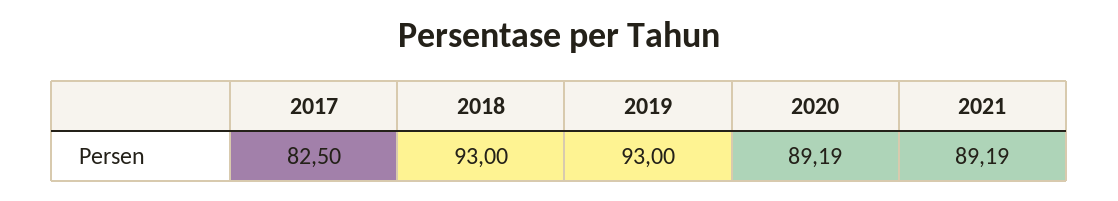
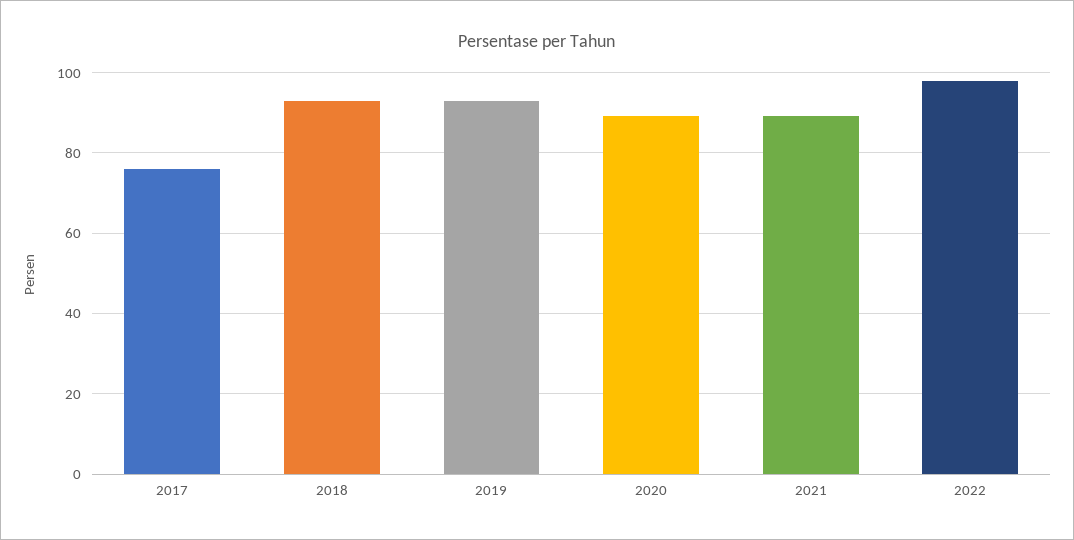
2017: 82.5 -> 76
2022: none -> 98

